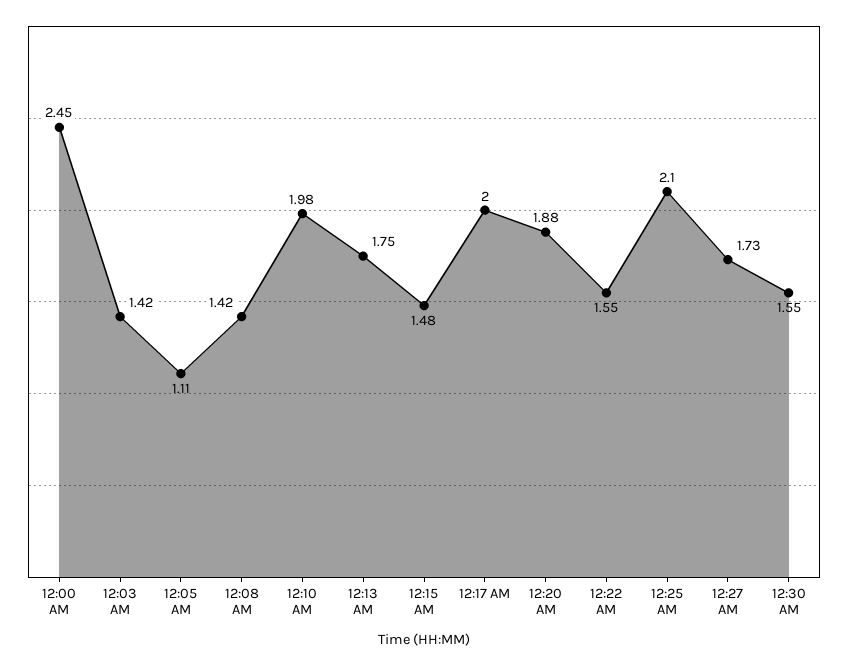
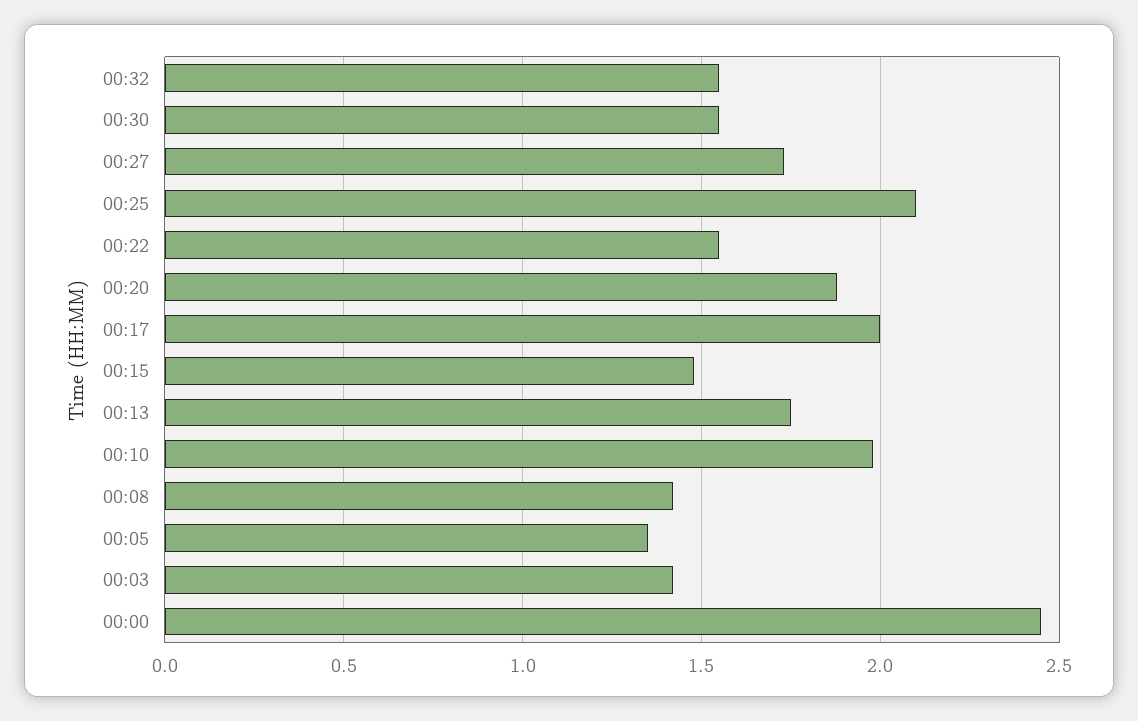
12:05 AM: 1.11 -> 1.35
00:32: none -> 1.55

